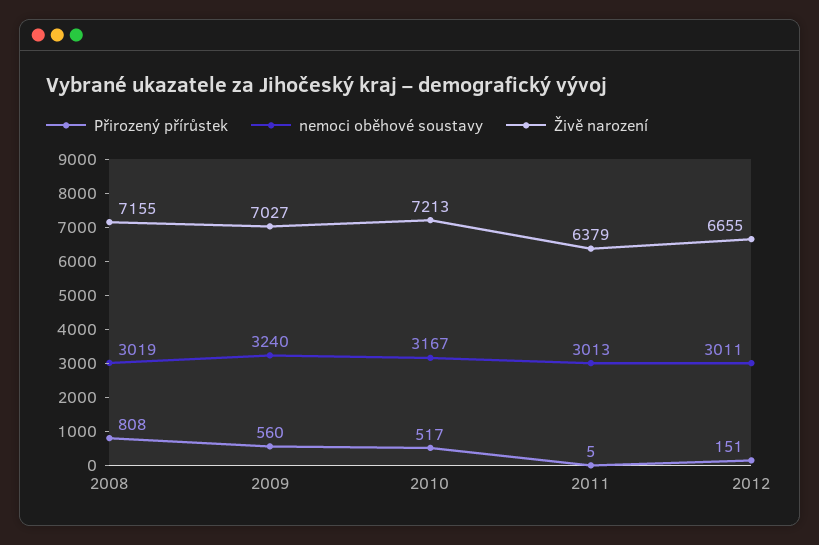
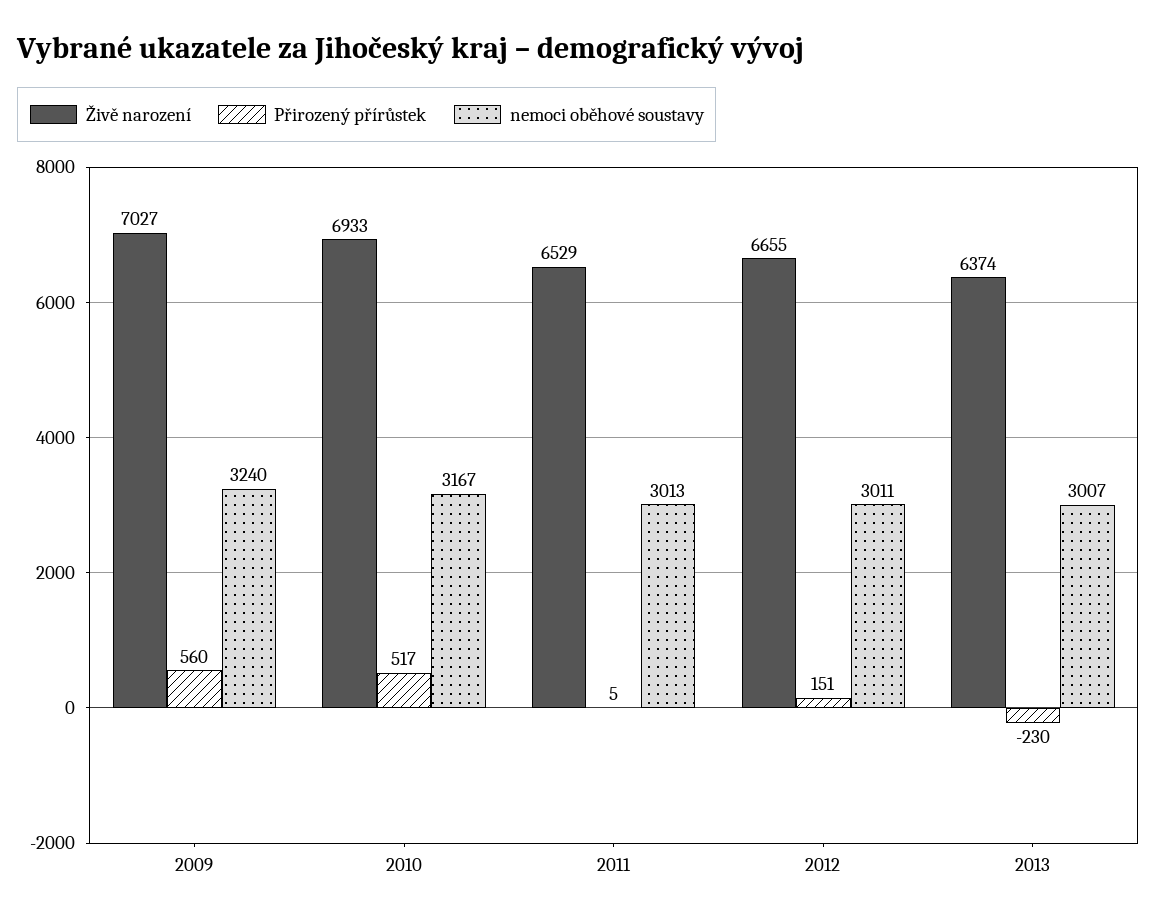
Přirozený přírůstek, 2008: 808 -> none
nemoci oběhové soustavy, 2008: 3019 -> none
Živě narození, 2008: 7155 -> none
Živě narození, 2010: 7213 -> 6933
Živě narození, 2011: 6379 -> 6529
Živě narození, 2013: none -> 6374
Přirozený přírůstek, 2013: none -> -230
nemoci oběhové soustavy, 2013: none -> 3007

